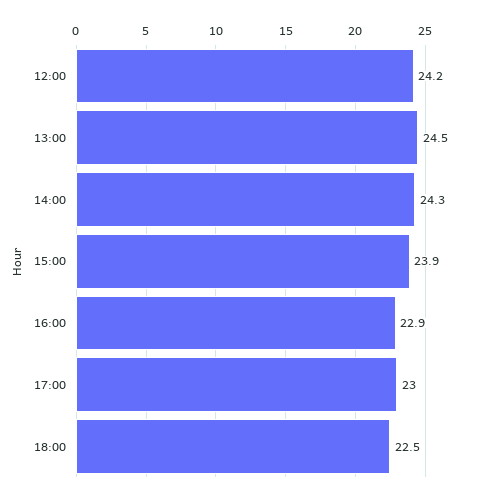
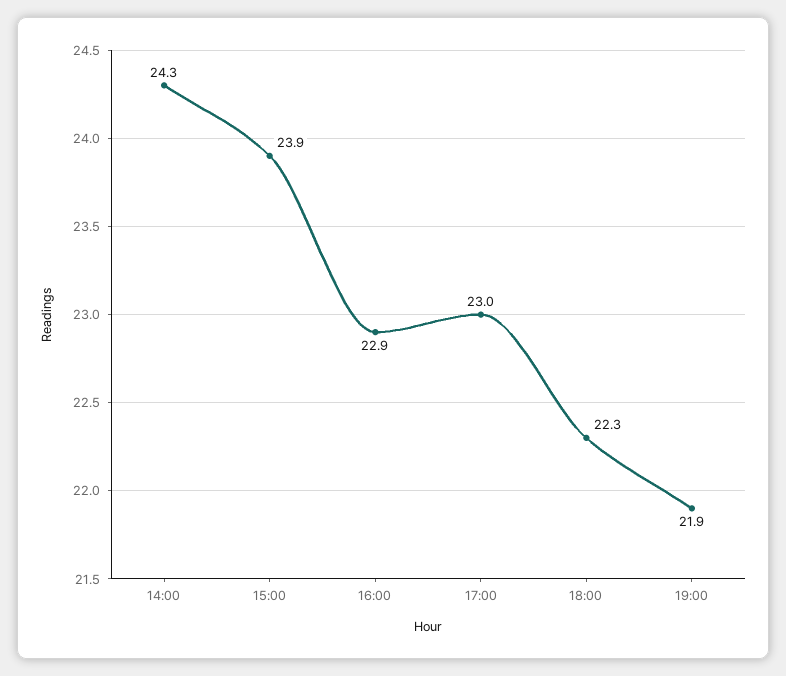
12:00: 24.2 -> none
13:00: 24.5 -> none
18:00: 22.5 -> 22.3
19:00: none -> 21.9

